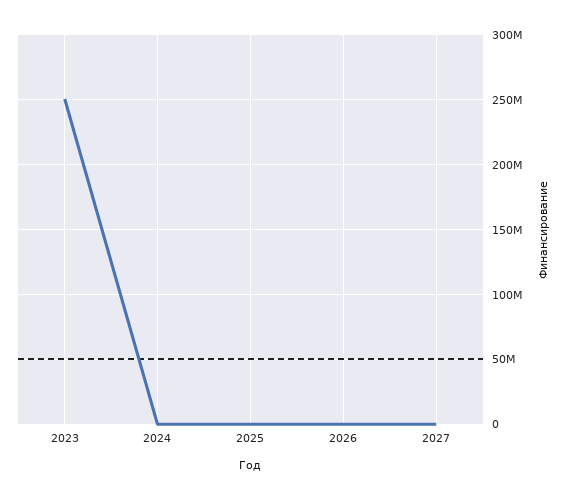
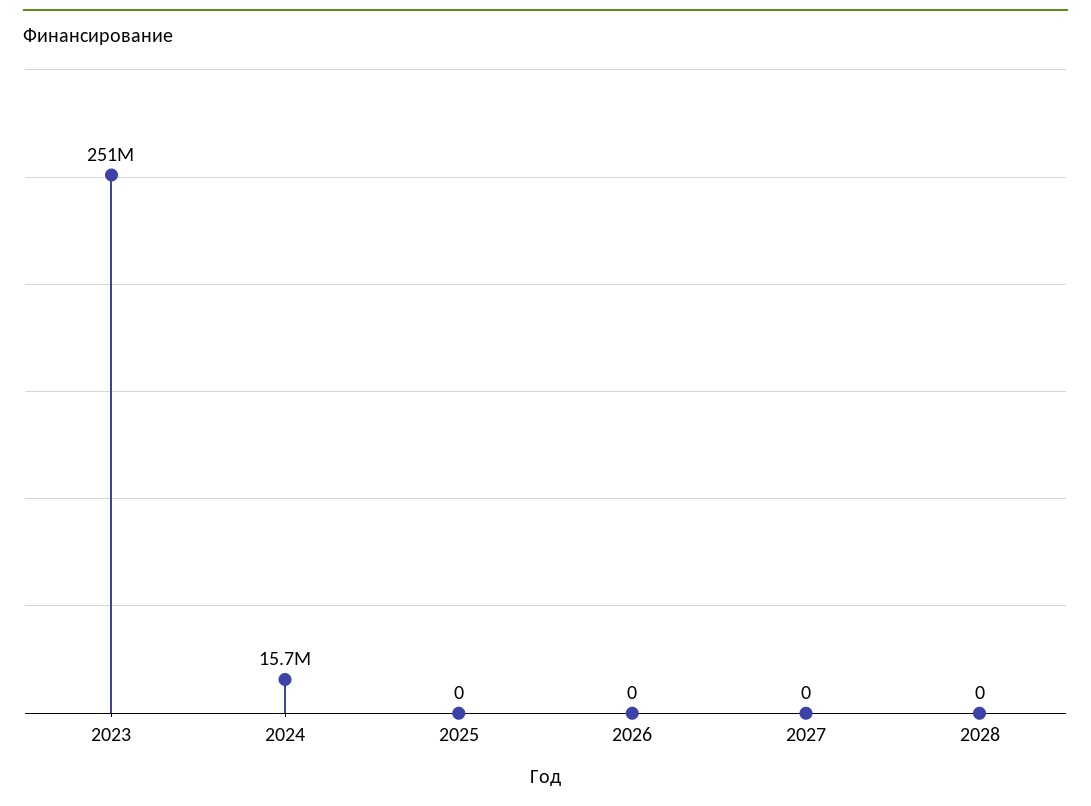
2024: 0 -> 15700000
2028: none -> 0

